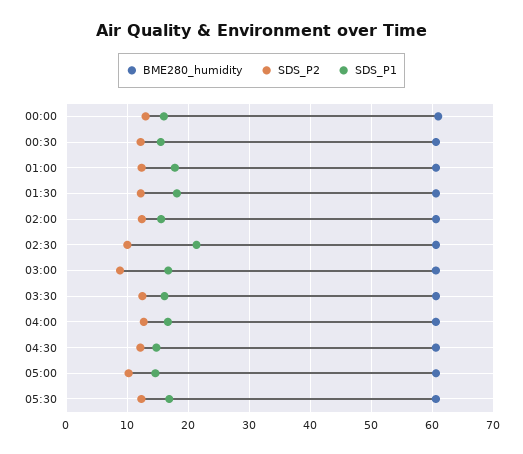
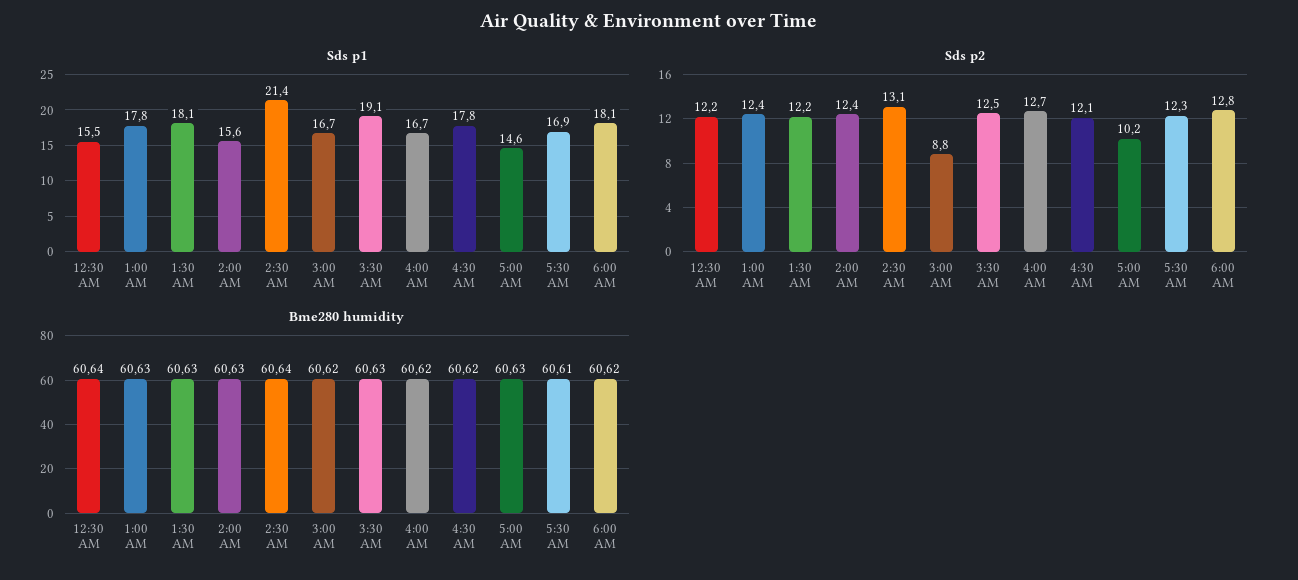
BME280_humidity, 00:00: 61 -> none
SDS_P2, 00:00: 13 -> none
SDS_P1, 00:00: 16 -> none
SDS_P2, 02:30: 10 -> 13.1
SDS_P1, 03:30: 16 -> 19.1
SDS_P1, 04:30: 15 -> 17.8
SDS_P1, 6:00 AM: none -> 18.1
SDS_P2, 6:00 AM: none -> 12.8
BME280_humidity, 6:00 AM: none -> 60.62

